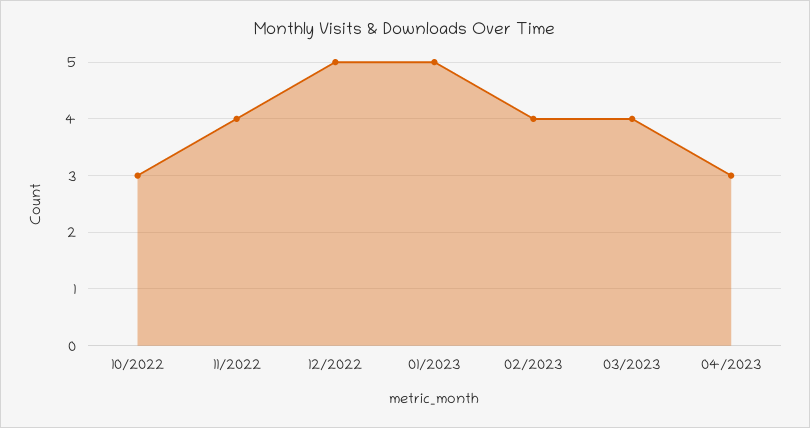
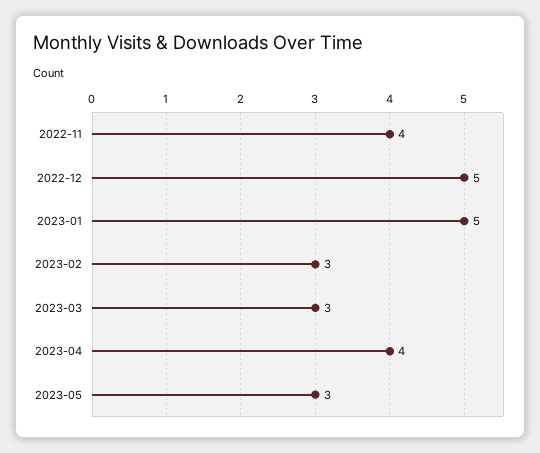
10/2022: 3 -> none
02/2023: 4 -> 3
03/2023: 4 -> 3
04/2023: 3 -> 4
2023-05: none -> 3

